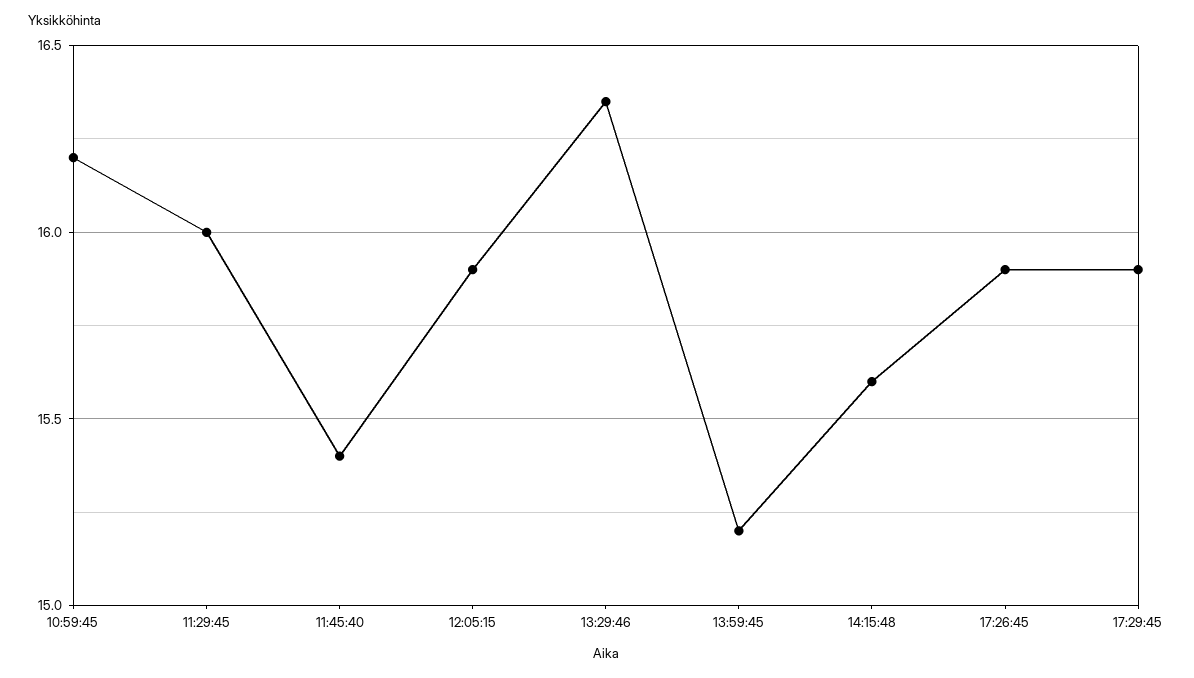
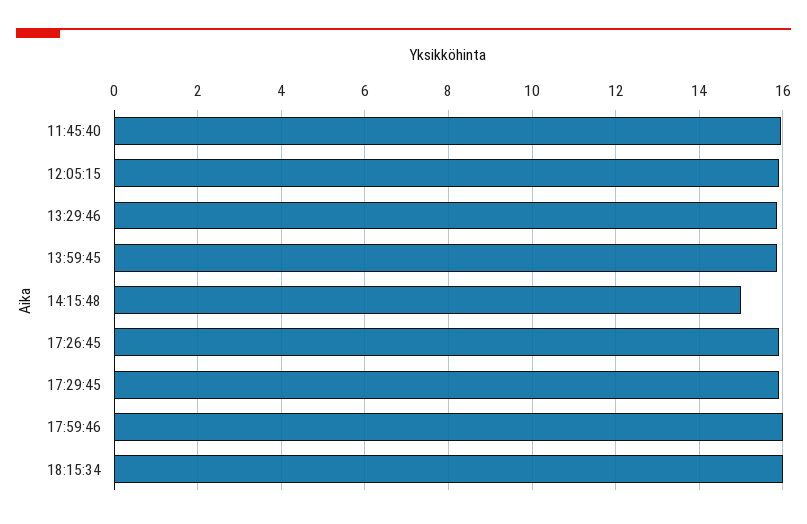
10:59:45: 16.2 -> none
11:29:45: 16 -> none
11:45:40: 15.4 -> 16
13:29:46: 16.35 -> 15.8
13:59:45: 15.2 -> 15.8
14:15:48: 15.6 -> 15
17:59:46: none -> 16
18:15:34: none -> 16

